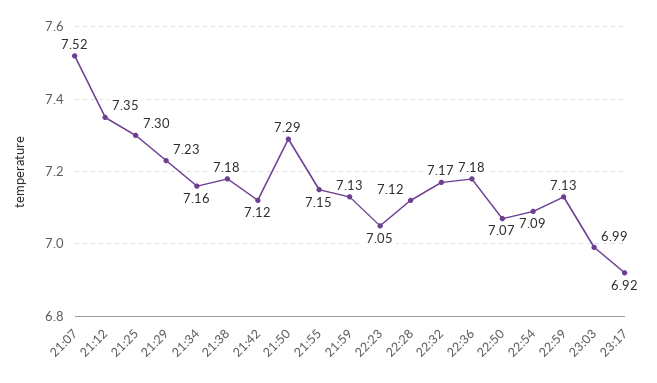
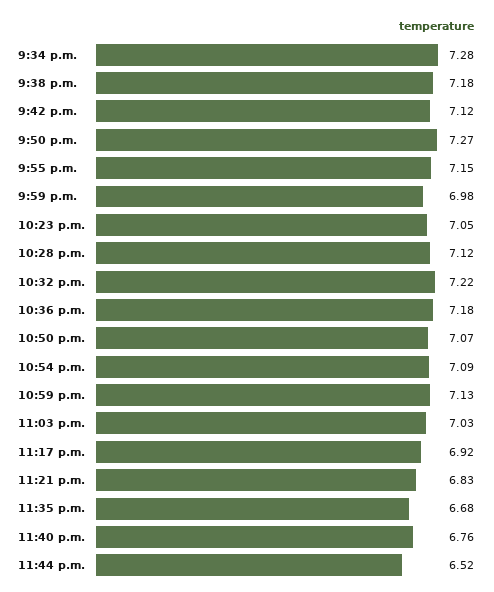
21:07: 7.52 -> none
21:12: 7.35 -> none
21:25: 7.3 -> none
21:29: 7.23 -> none
21:34: 7.16 -> 7.28
21:50: 7.29 -> 7.27
21:59: 7.13 -> 6.98
22:32: 7.17 -> 7.22
23:03: 6.99 -> 7.03
11:21 p.m.: none -> 6.83
11:35 p.m.: none -> 6.68
11:40 p.m.: none -> 6.76
11:44 p.m.: none -> 6.52

